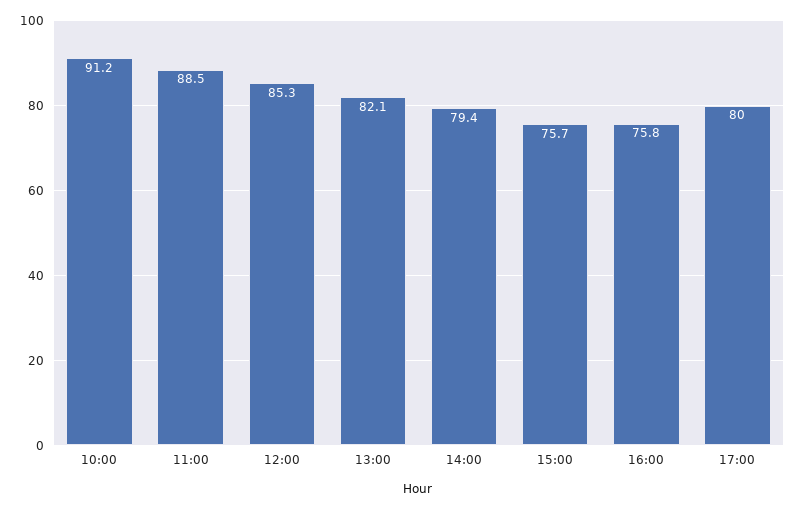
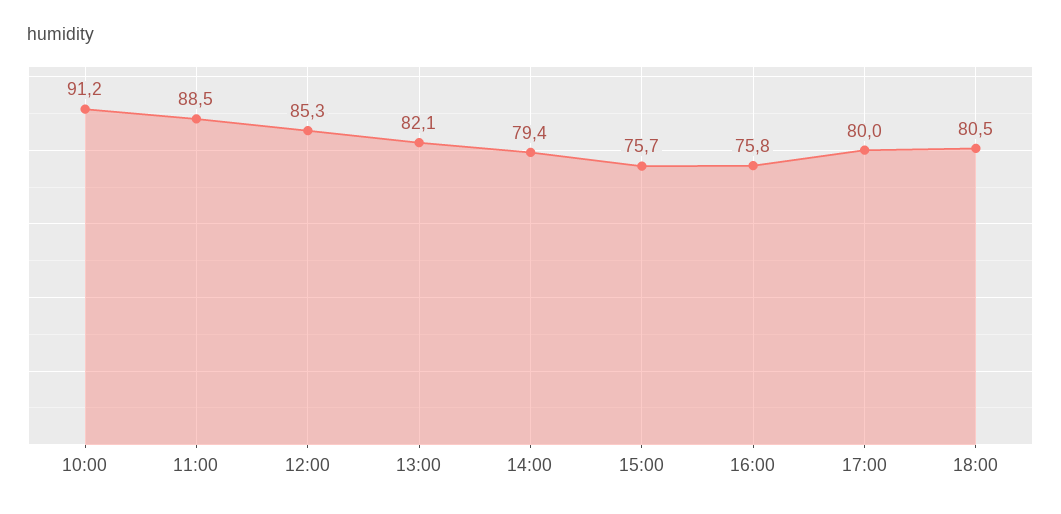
18:00: none -> 80.5

